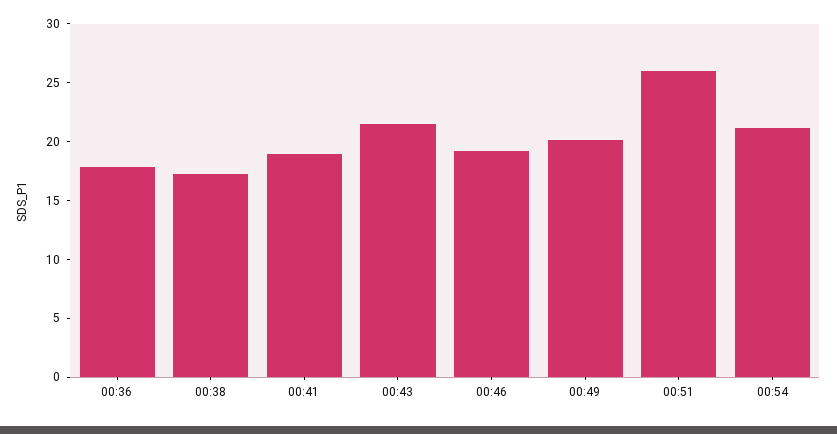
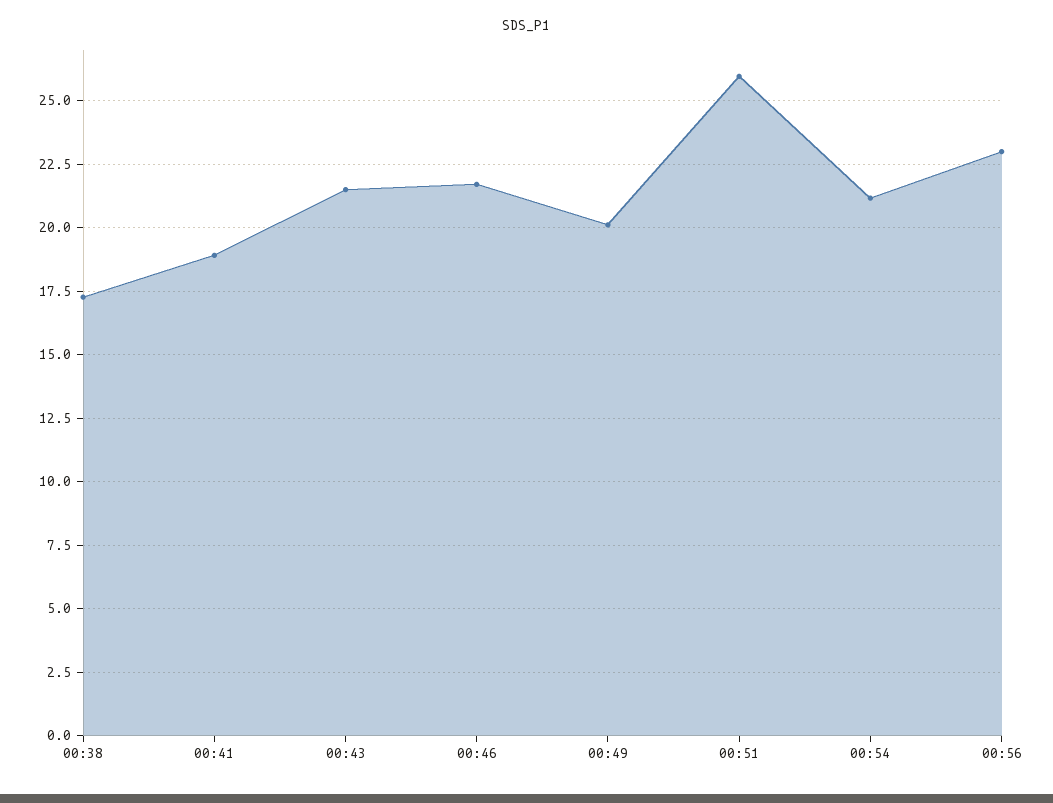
00:36: 18 -> none
00:46: 19 -> 21.75
00:56: none -> 23

